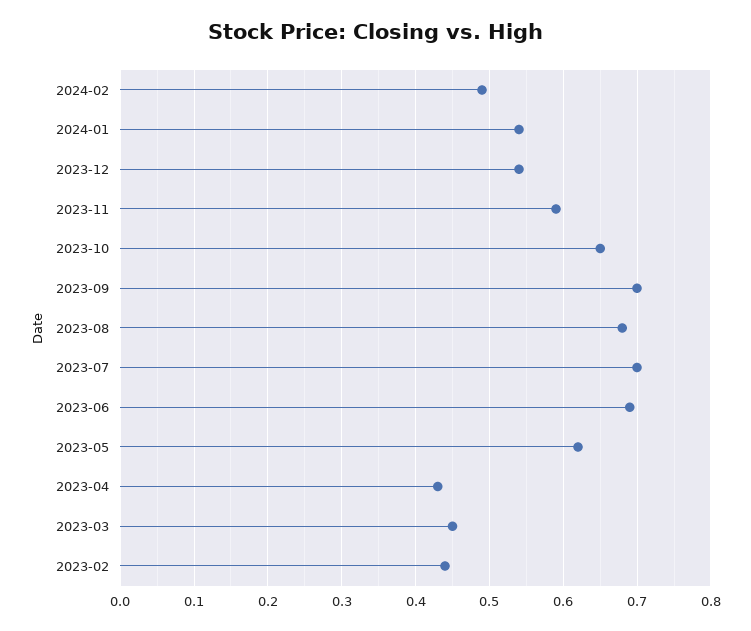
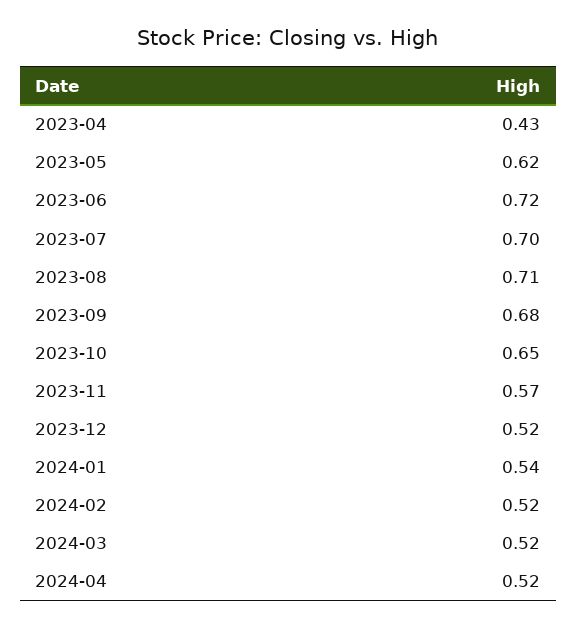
2024-02: 0.49 -> 0.52
2023-12: 0.54 -> 0.52
2023-11: 0.59 -> 0.57
2023-09: 0.7 -> 0.68
2023-08: 0.68 -> 0.71
2023-06: 0.69 -> 0.72
2023-03: 0.45 -> none
2023-02: 0.44 -> none
2024-03: none -> 0.52
2024-04: none -> 0.52

